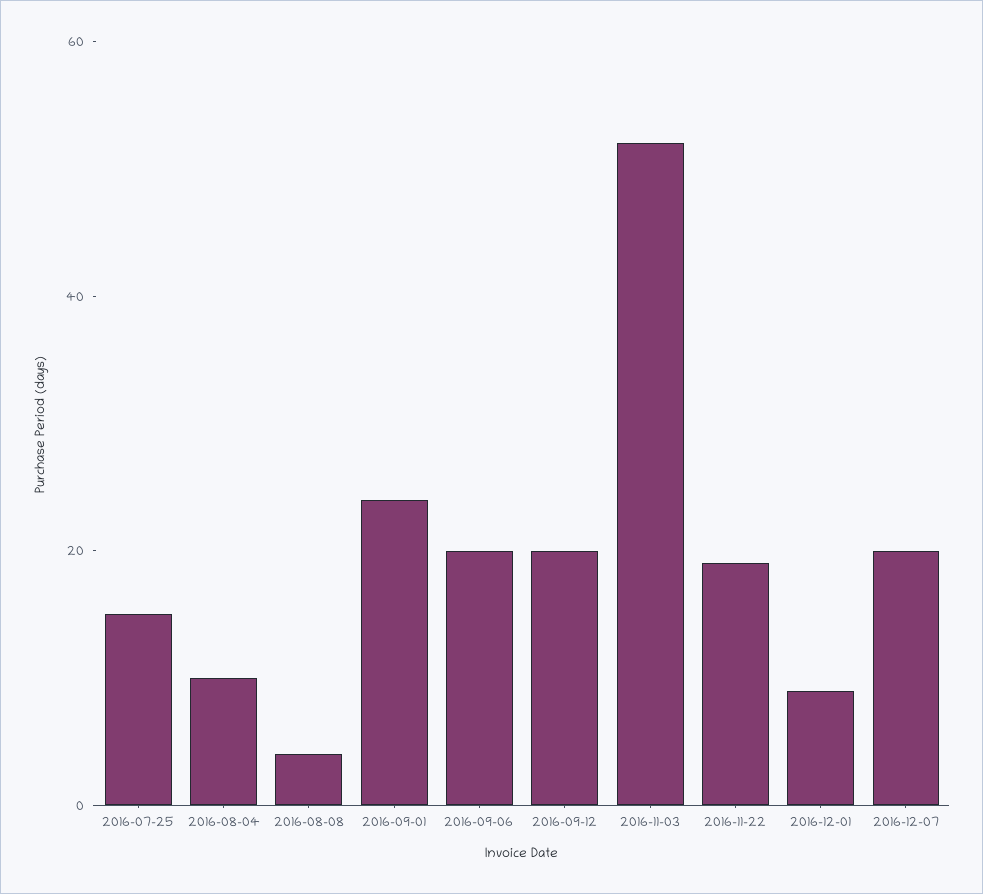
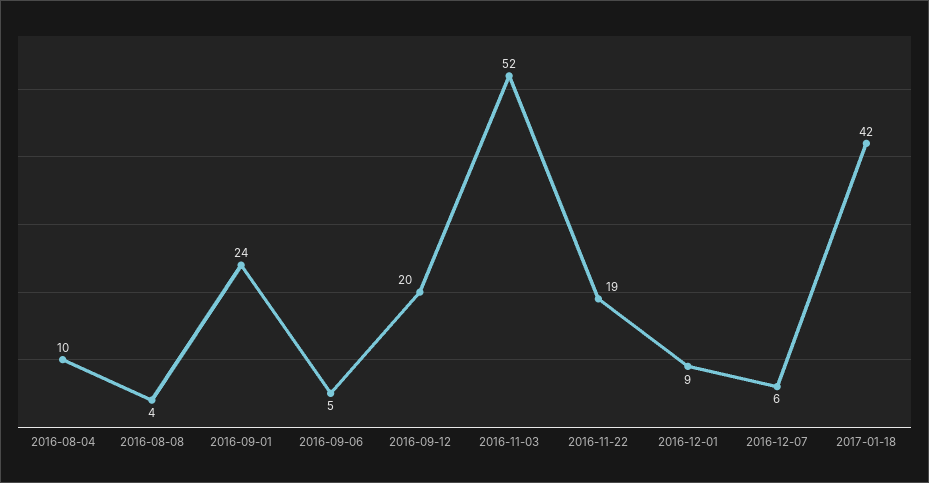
2016-07-25: 15 -> none
2016-09-06: 20 -> 5
2016-12-07: 20 -> 6
2017-01-18: none -> 42

